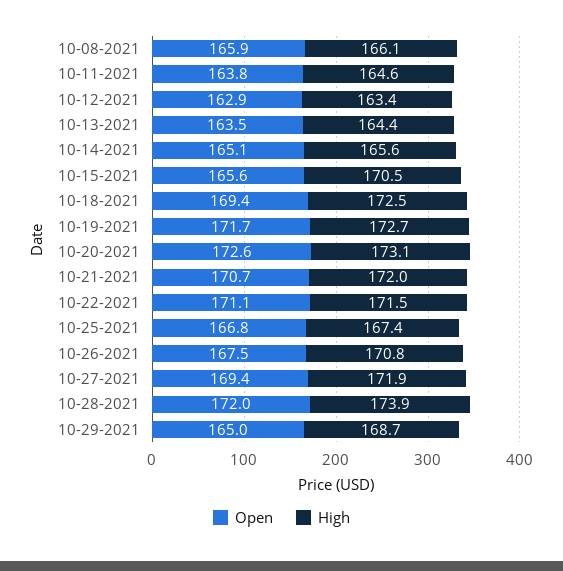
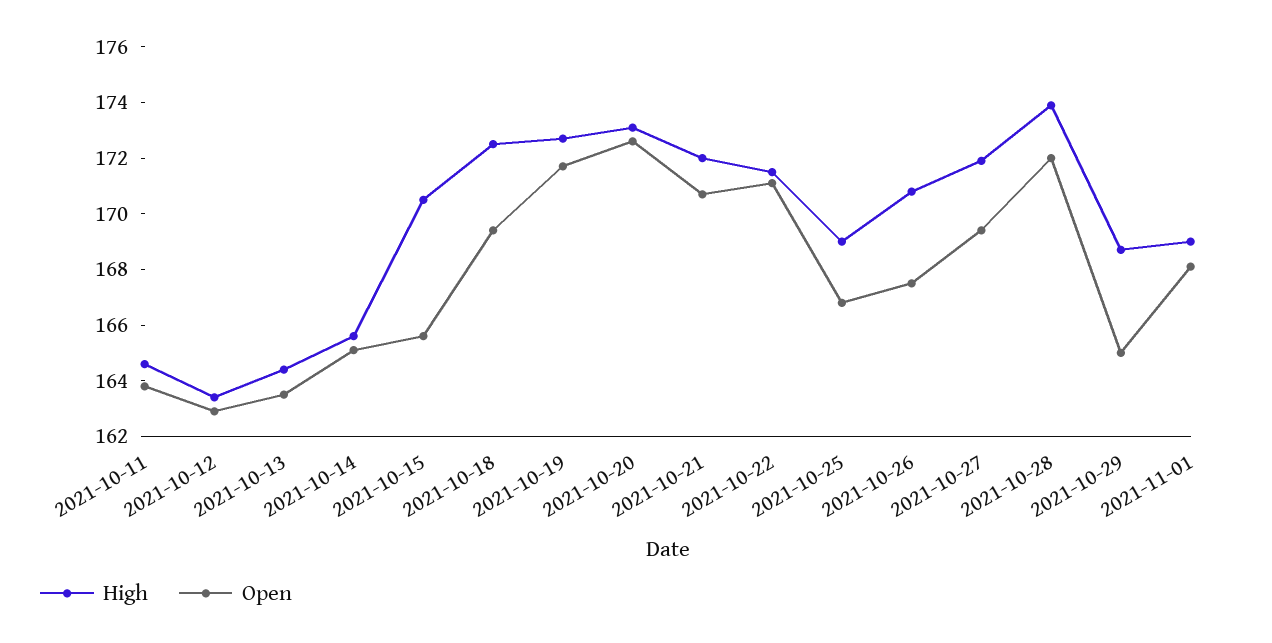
Open, 10-08-2021: 165.9 -> none
High, 10-08-2021: 166.1 -> none
High, 10-25-2021: 167.4 -> 169
High, 2021-11-01: none -> 169
Open, 2021-11-01: none -> 168

